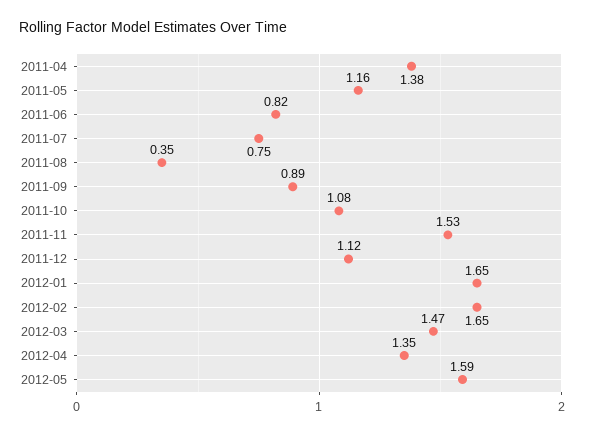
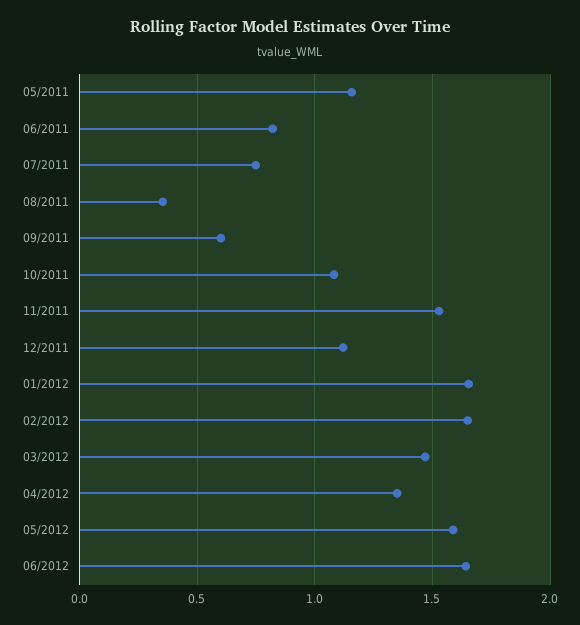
2011-04: 1.38 -> none
2011-09: 0.89 -> 0.6
06/2012: none -> 1.65

